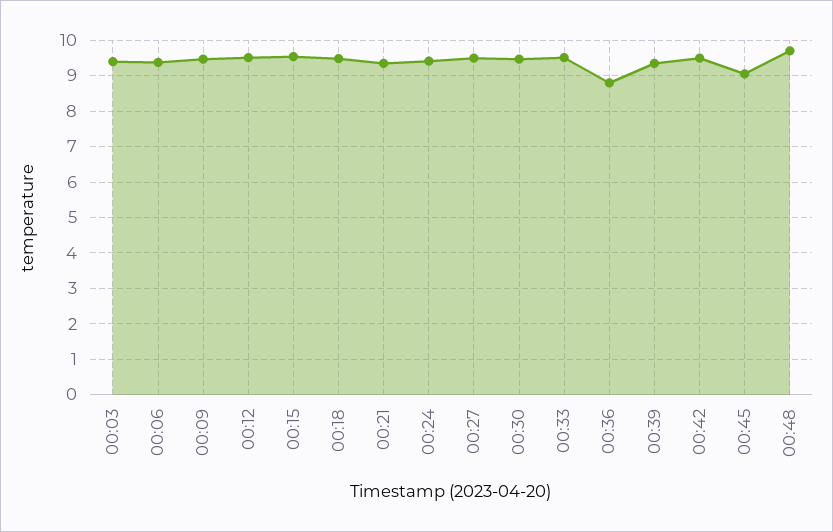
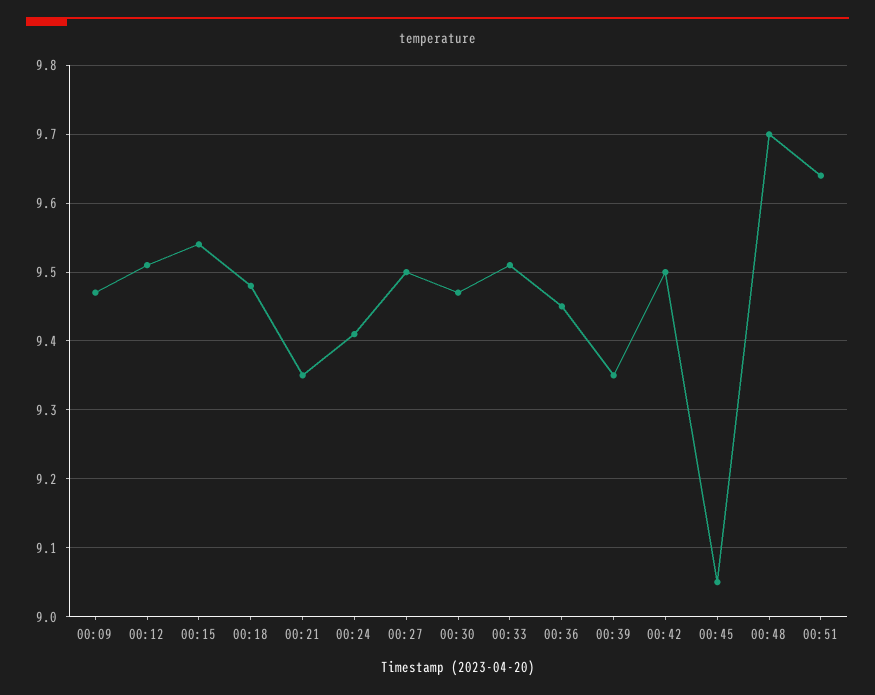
00:03: 9.4 -> none
00:06: 9.4 -> none
00:36: 8.8 -> 9.45
00:51: none -> 9.64

